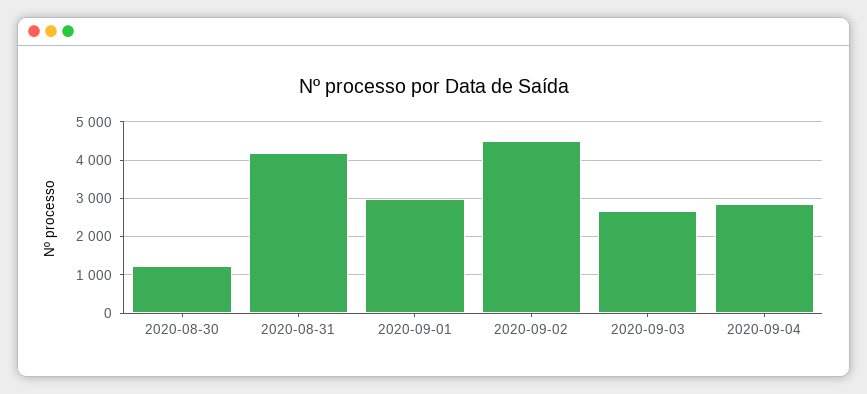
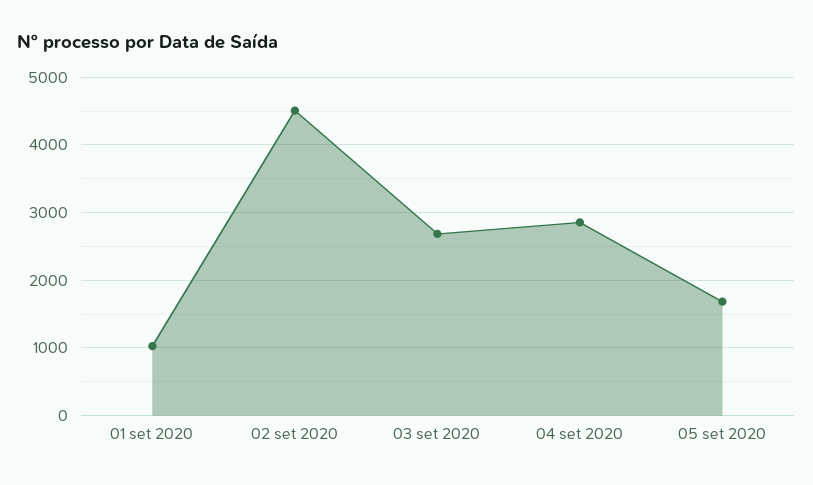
2020-08-30: 1200 -> none
2020-08-31: 4200 -> none
2020-09-01: 3000 -> 1000
05 set 2020: none -> 1700

